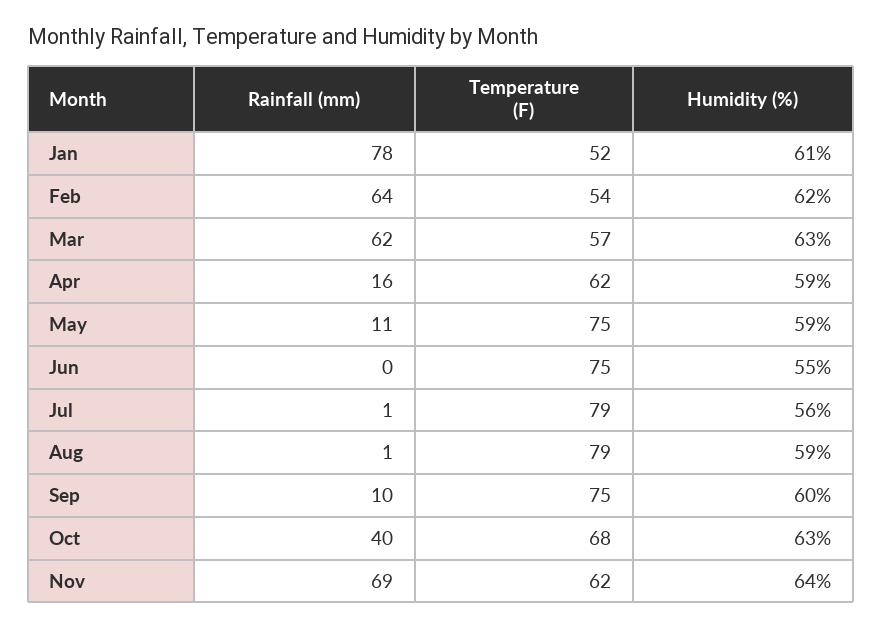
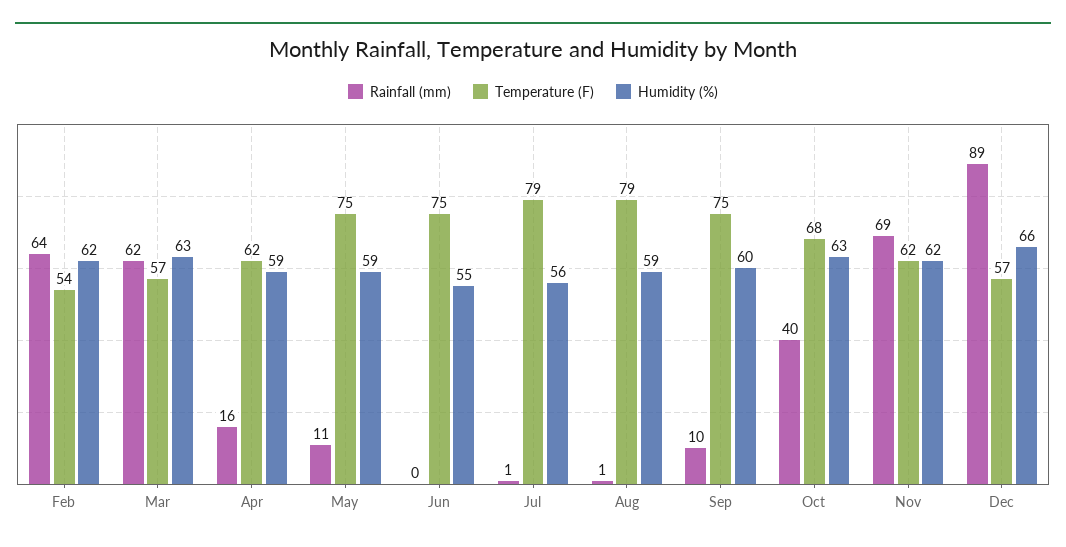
Rainfall (mm), Jan: 78 -> none
Temperature (F), Jan: 52 -> none
Humidity (%), Jan: 61 -> none
Humidity (%), Nov: 64 -> 62
Rainfall (mm), Dec: none -> 89
Temperature (F), Dec: none -> 57
Humidity (%), Dec: none -> 66

